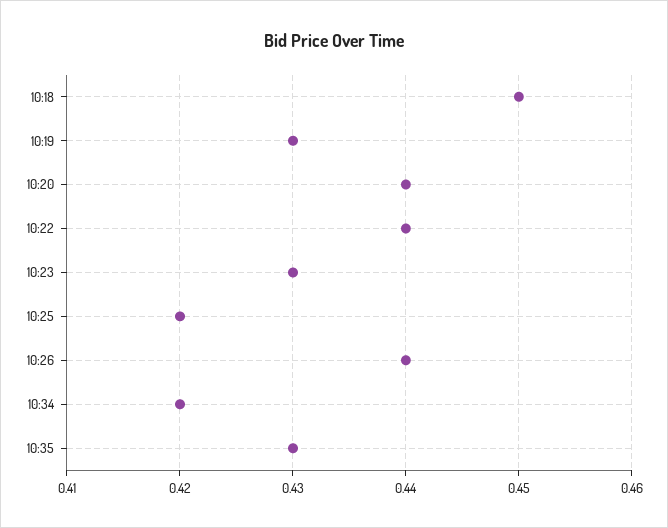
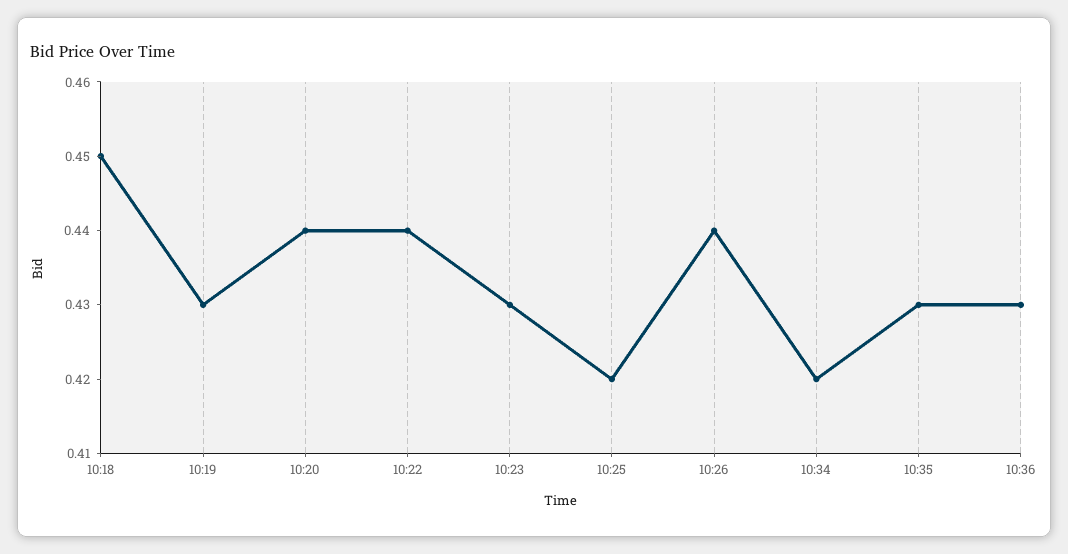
10:36: none -> 0.43

